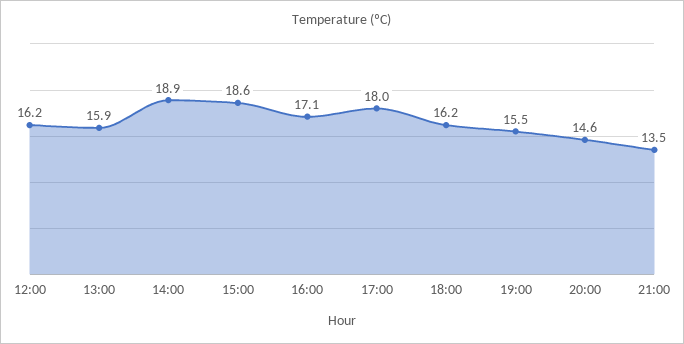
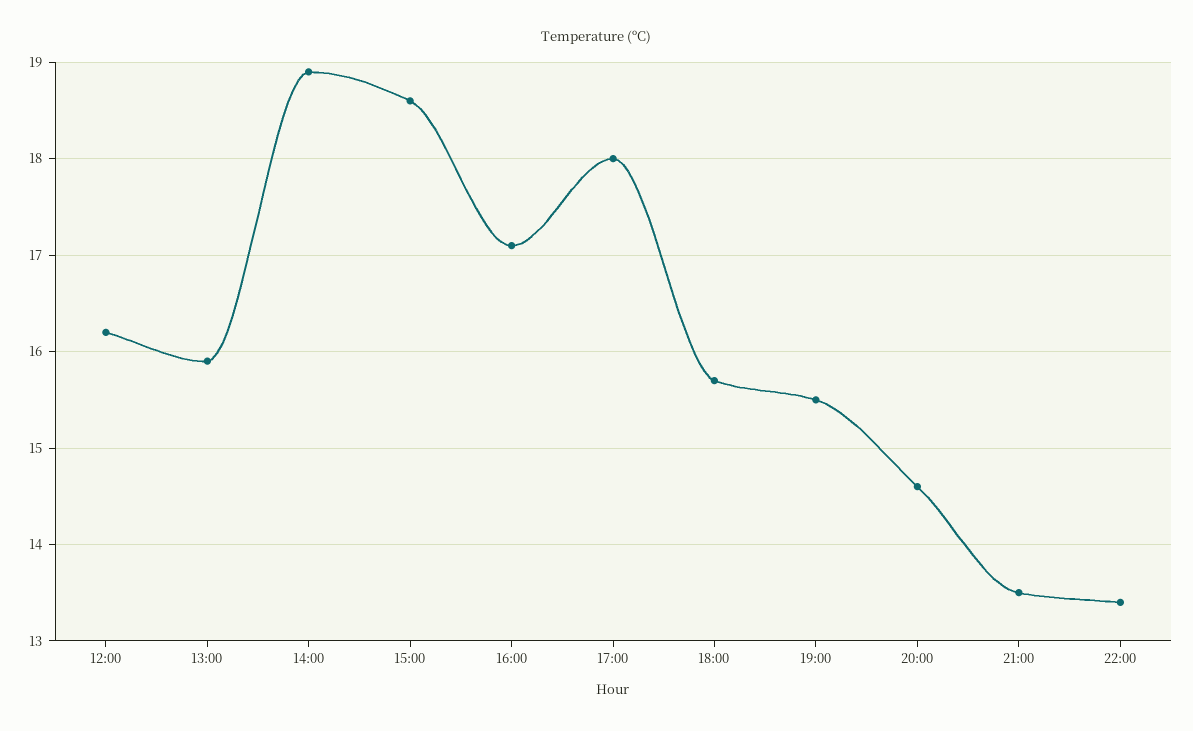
18:00: 16.2 -> 15.7
22:00: none -> 13.4

